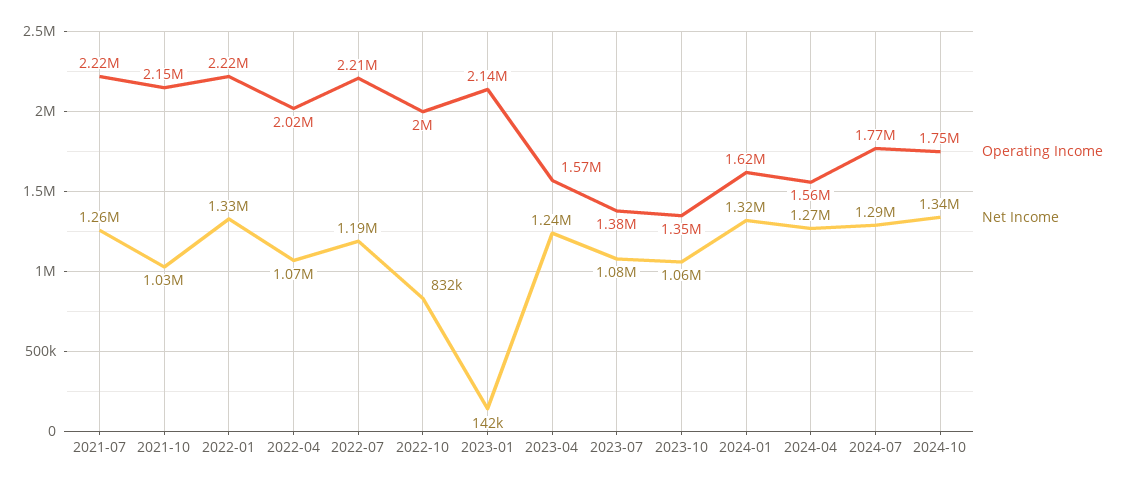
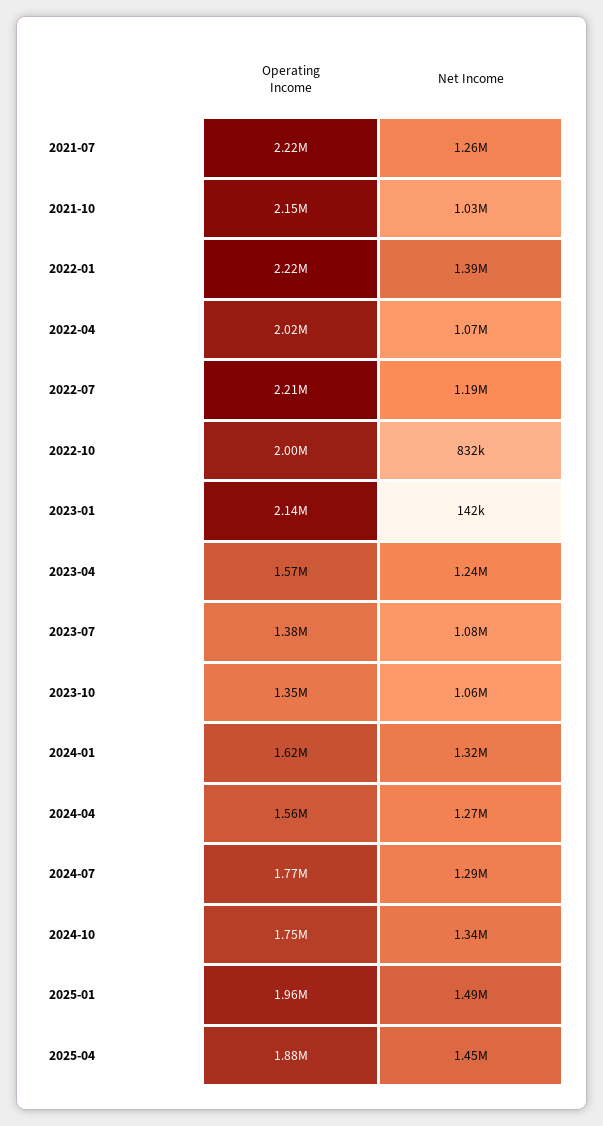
Net Income, 2022-01: 1330000 -> 1390000
Operating Income, 2025-01: none -> 1960000
Net Income, 2025-01: none -> 1490000
Operating Income, 2025-04: none -> 1880000
Net Income, 2025-04: none -> 1450000

